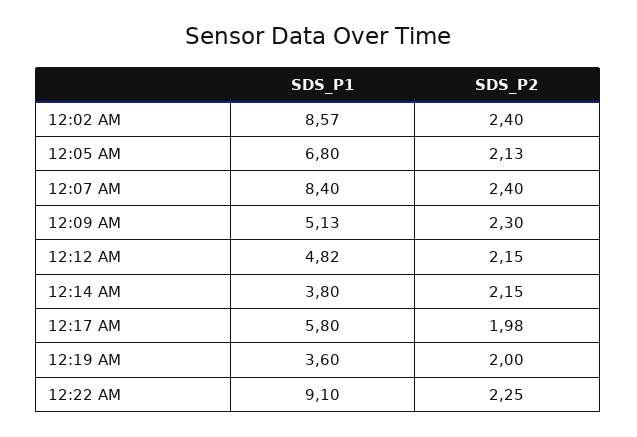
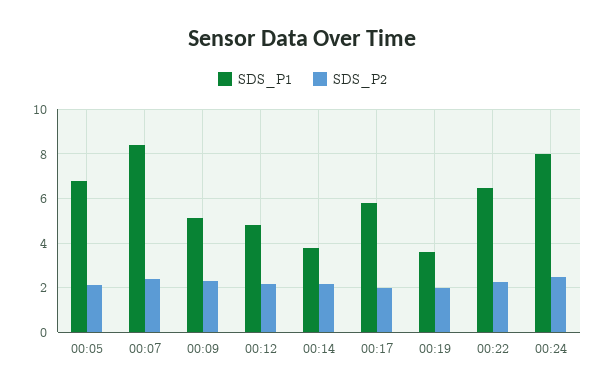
SDS_P1, 12:02 AM: 8.57 -> none
SDS_P2, 12:02 AM: 2.4 -> none
SDS_P1, 12:22 AM: 9.1 -> 6.5
SDS_P1, 00:24: none -> 8
SDS_P2, 00:24: none -> 2.5

